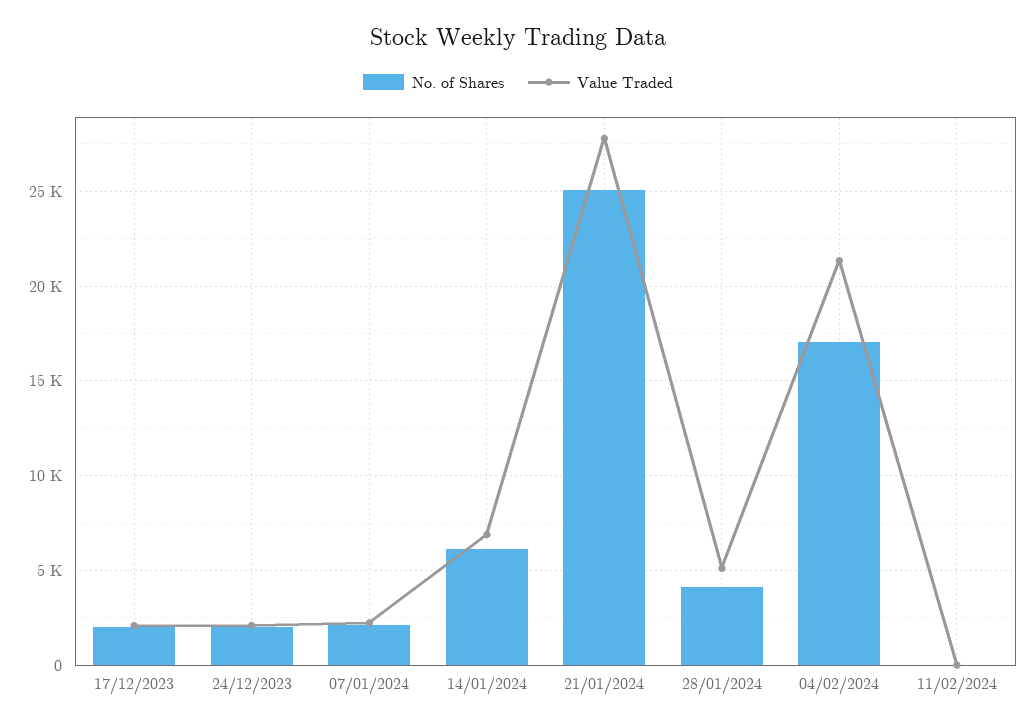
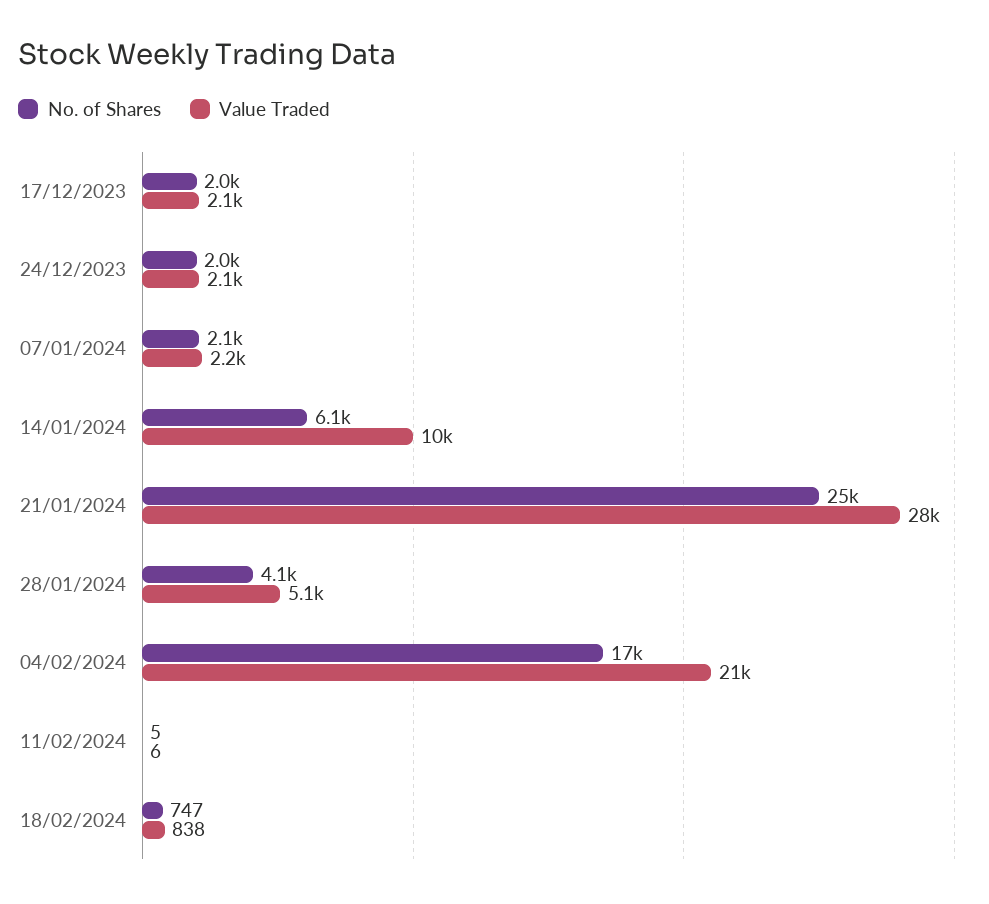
Value Traded, 14/01/2024: 7000 -> 10000
No. of Shares, 18/02/2024: none -> 747
Value Traded, 18/02/2024: none -> 838

